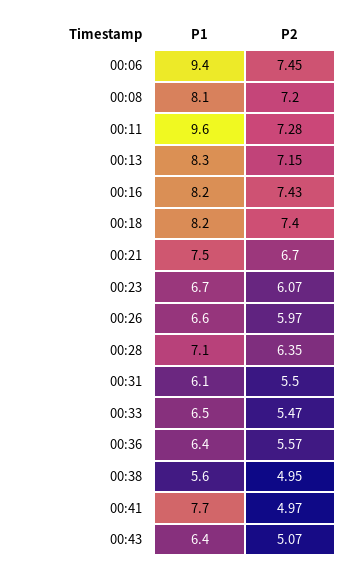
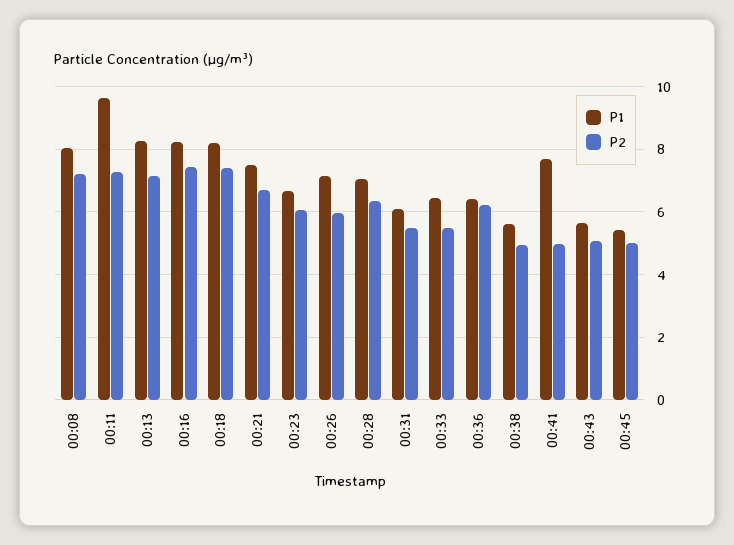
P1, 00:06: 9.4 -> none
P2, 00:06: 7.45 -> none
P1, 00:26: 6.6 -> 7.2
P2, 00:36: 5.57 -> 6.2
P1, 00:43: 6.4 -> 5.6
P1, 00:45: none -> 5.4
P2, 00:45: none -> 5

